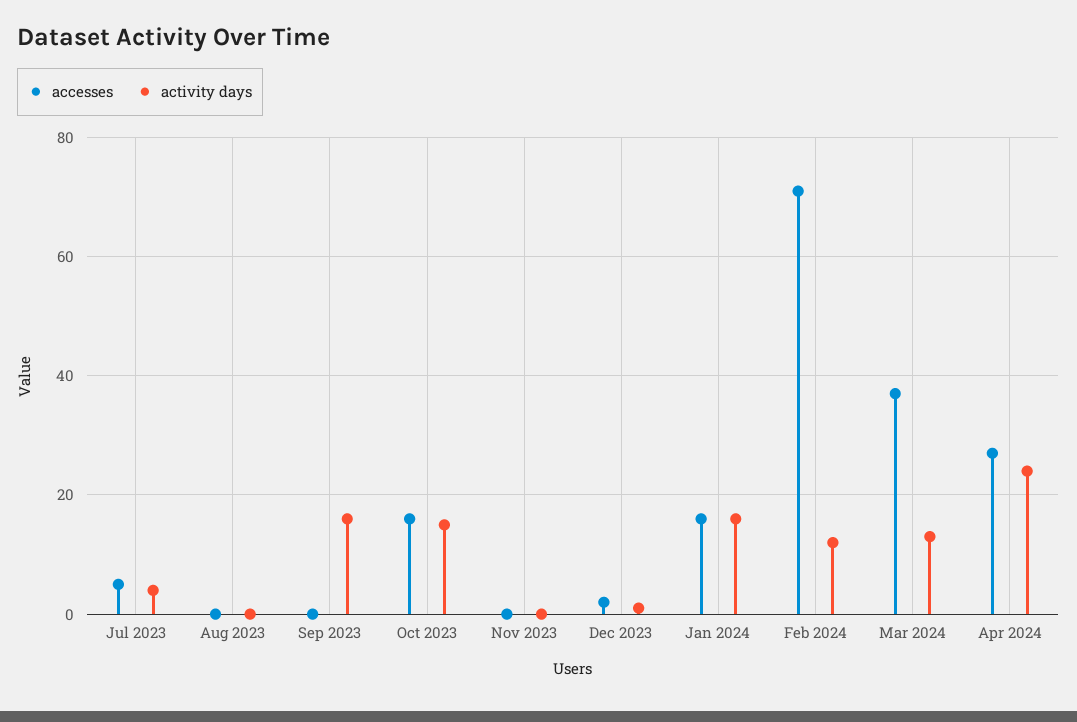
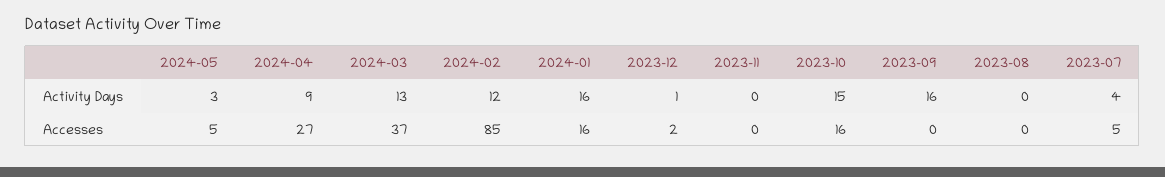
accesses, Feb 2024: 70 -> 85
activity days, Apr 2024: 25 -> 9
activity days, 2024-05: none -> 3
accesses, 2024-05: none -> 5

